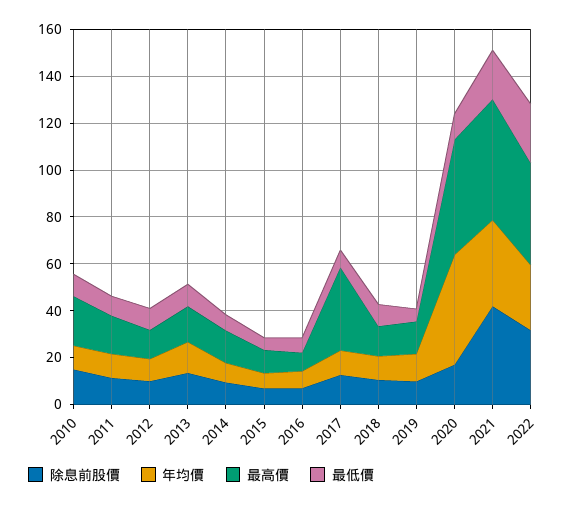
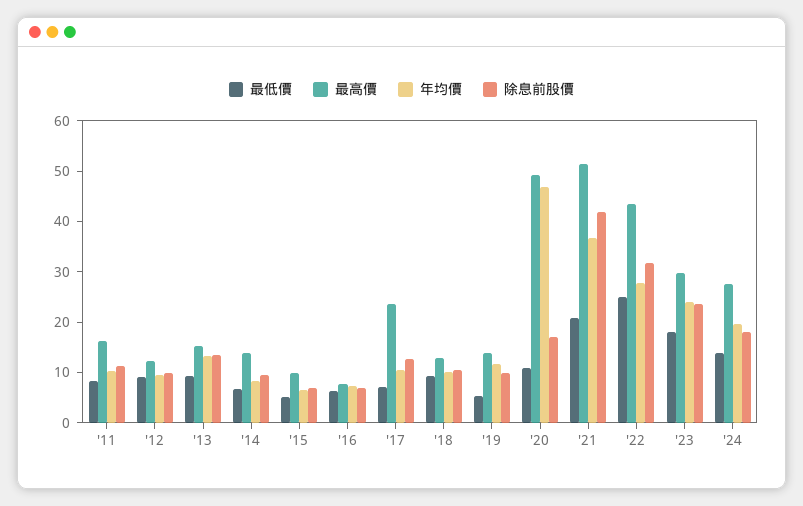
除息前股價, 2010: 15 -> none
年均價, 2010: 10 -> none
最高價, 2010: 20 -> none
最低價, 2010: 10 -> none
最高價, 2017: 35 -> 24
最低價, '23: none -> 18
最高價, '23: none -> 30
年均價, '23: none -> 24
除息前股價, '23: none -> 24
最低價, '24: none -> 14
最高價, '24: none -> 28
年均價, '24: none -> 20
除息前股價, '24: none -> 18

